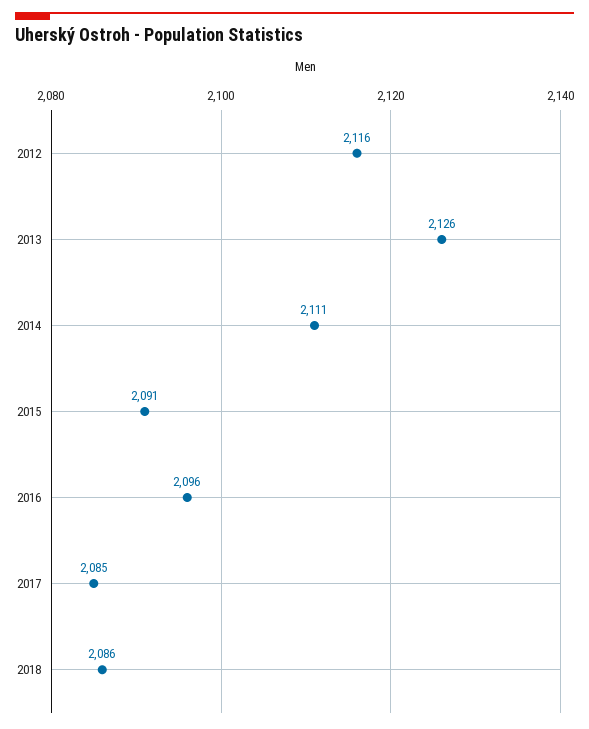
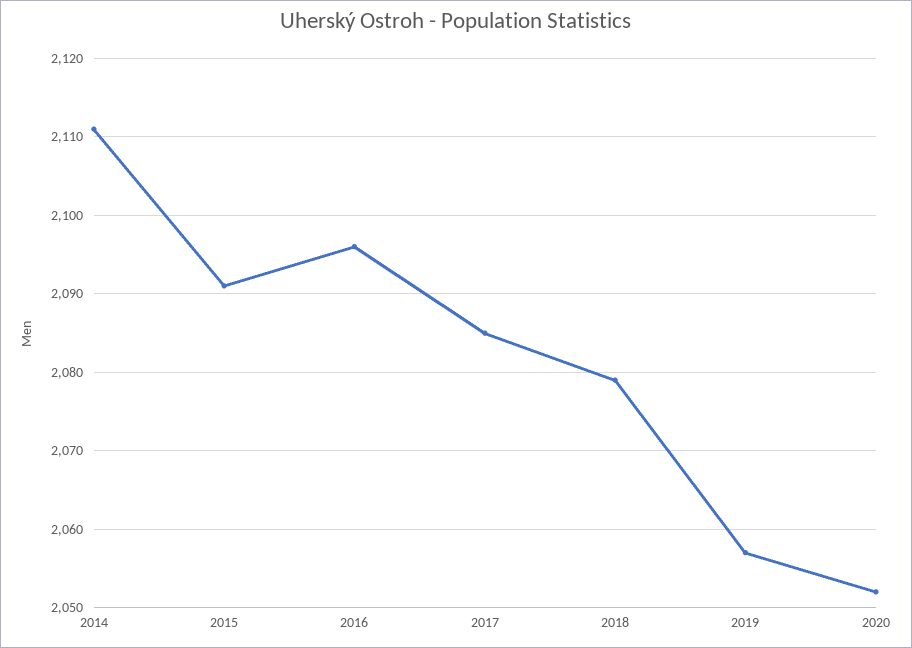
2012: 2116 -> none
2013: 2126 -> none
2018: 2086 -> 2079
2019: none -> 2057
2020: none -> 2052

